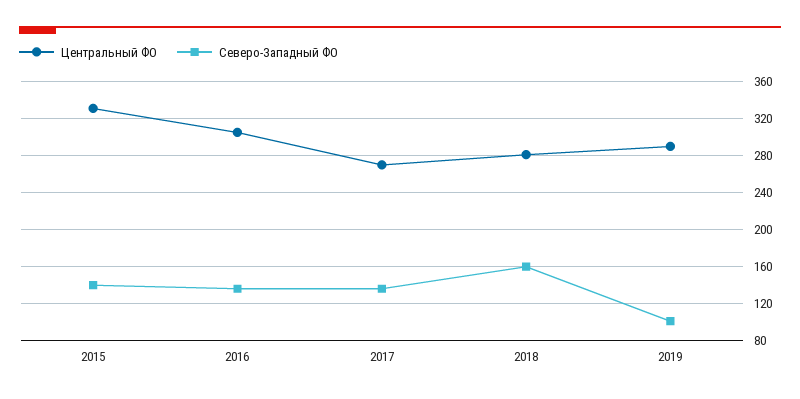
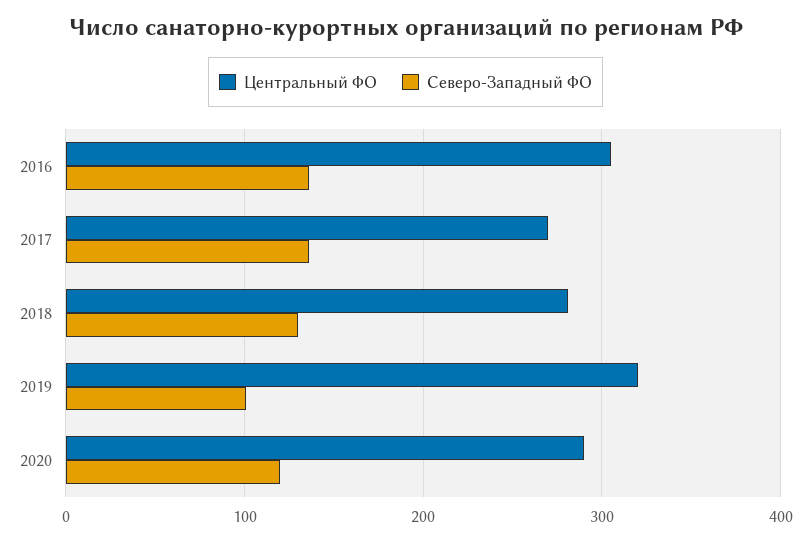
Центральный ФО, 2015: 330 -> none
Северо-Западный ФО, 2015: 140 -> none
Северо-Западный ФО, 2018: 160 -> 130
Центральный ФО, 2019: 290 -> 320
Центральный ФО, 2020: none -> 290
Северо-Западный ФО, 2020: none -> 120

